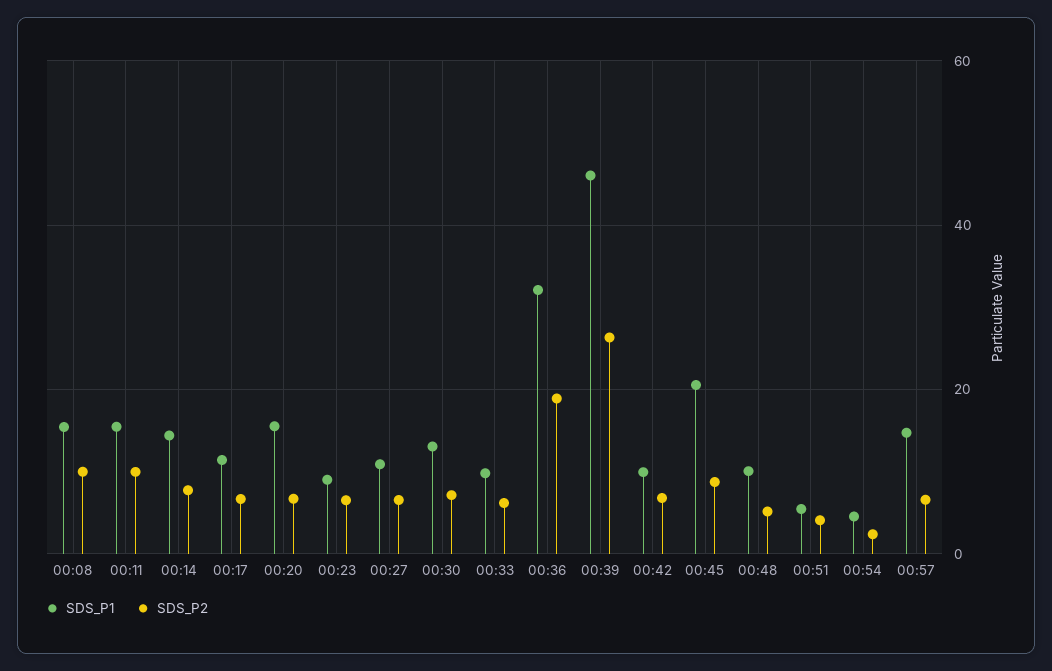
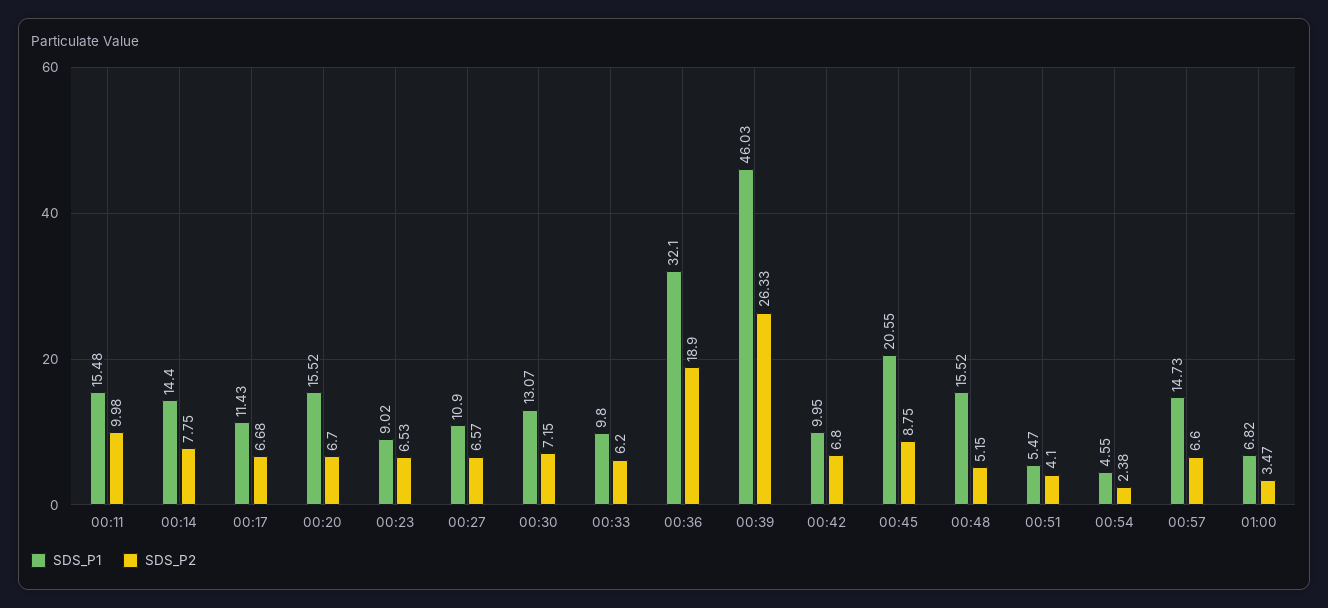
SDS_P1, 00:08: 16 -> none
SDS_P2, 00:08: 10 -> none
SDS_P1, 00:48: 10 -> 15.52
SDS_P1, 01:00: none -> 6.82
SDS_P2, 01:00: none -> 3.47

